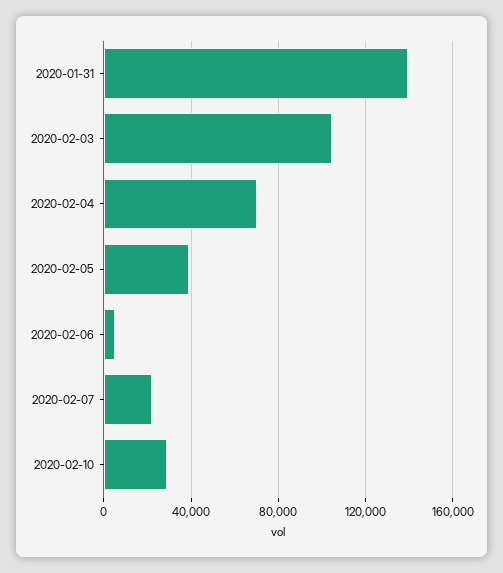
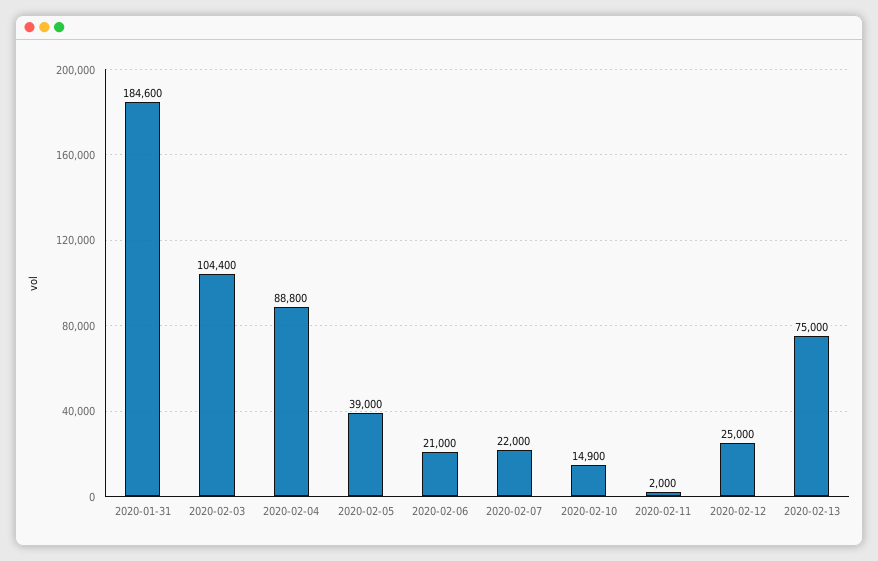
2020-01-31: 140000 -> 184600
2020-02-04: 70000 -> 88800
2020-02-06: 5000 -> 21000
2020-02-10: 30000 -> 14900
2020-02-11: none -> 2000
2020-02-12: none -> 25000
2020-02-13: none -> 75000

